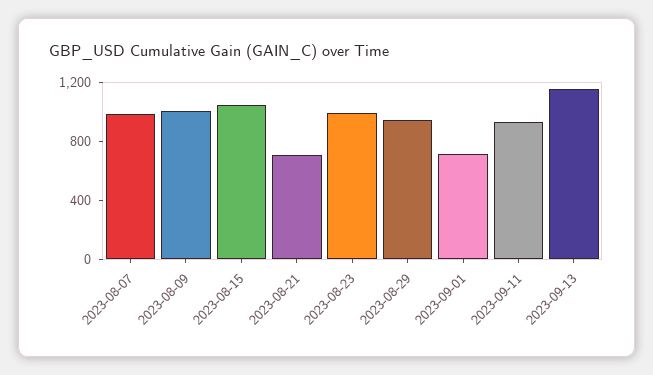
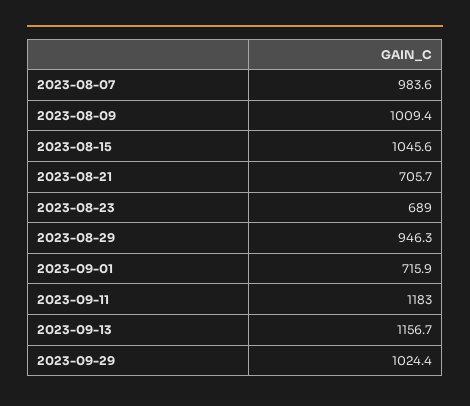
2023-08-23: 1000 -> 689
2023-09-11: 900 -> 1183
2023-09-29: none -> 1024.4

